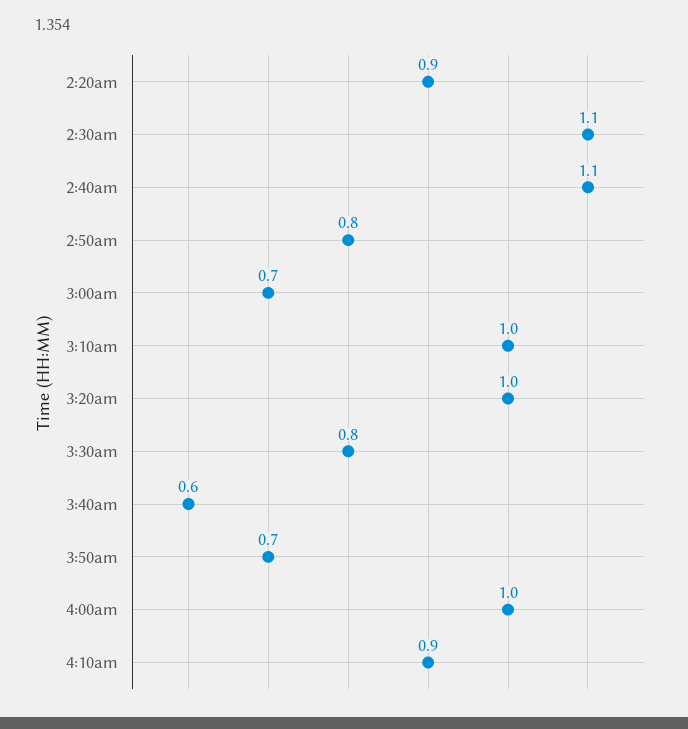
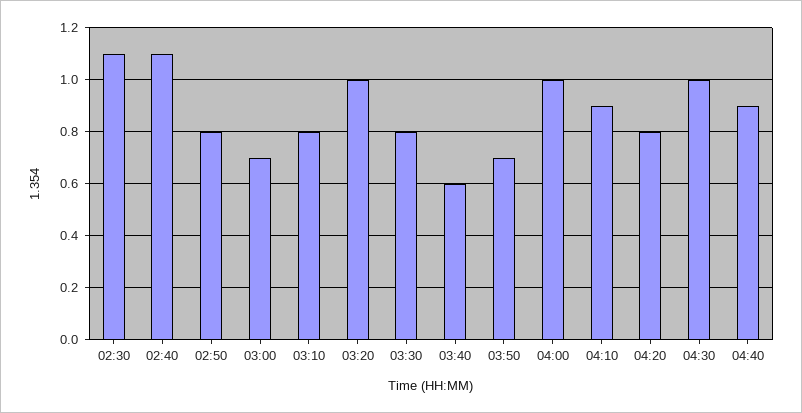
2:20am: 0.9 -> none
3:10am: 1 -> 0.8
04:20: none -> 0.8
04:30: none -> 1
04:40: none -> 0.9

